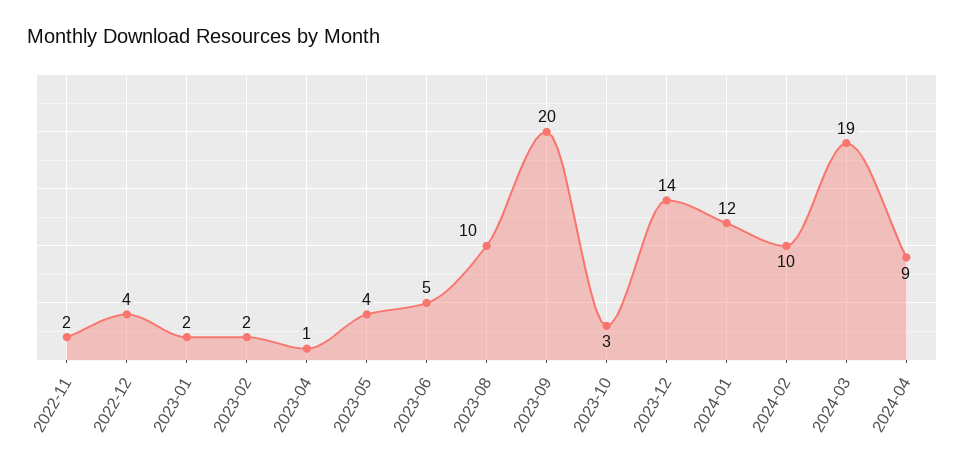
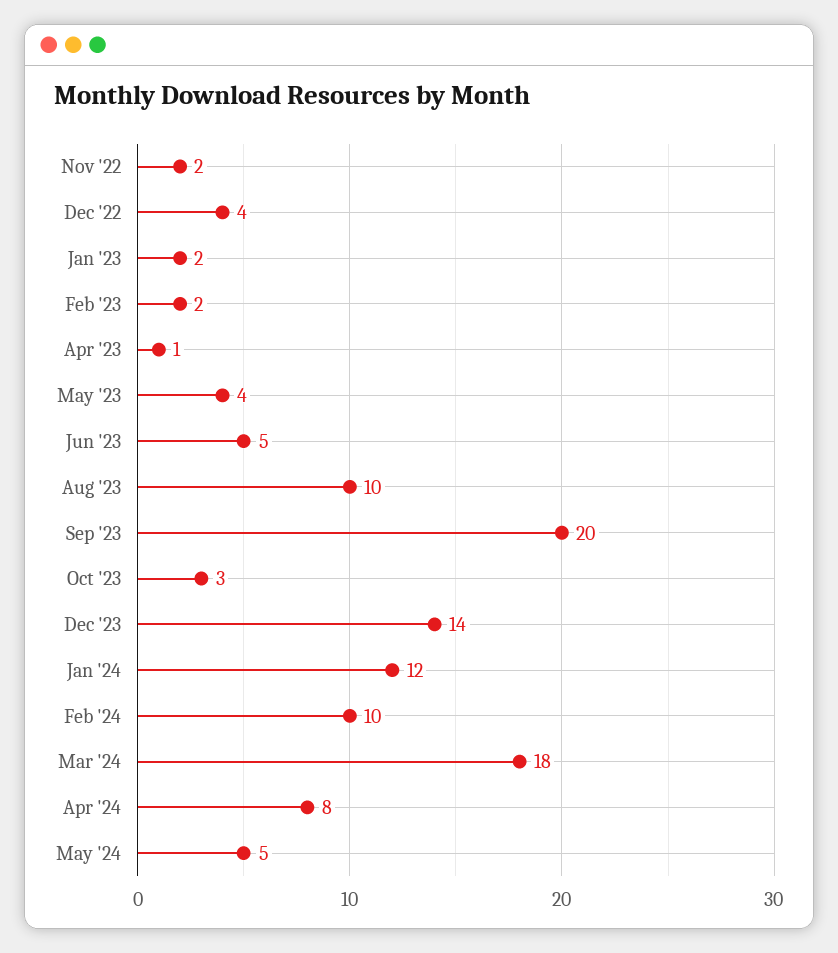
2024-03: 19 -> 18
2024-04: 9 -> 8
May '24: none -> 5

